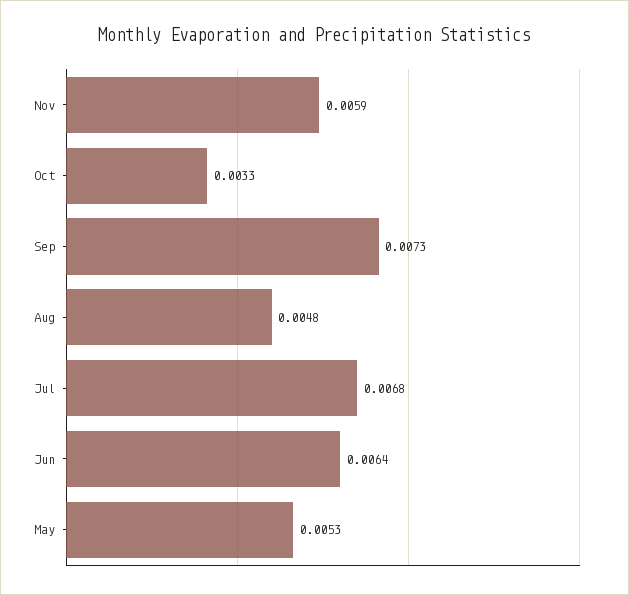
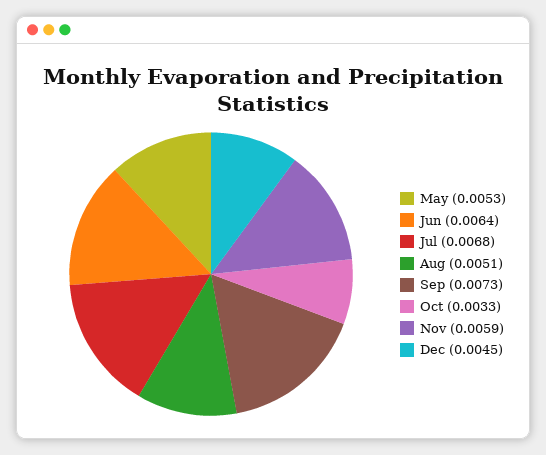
Aug: 0.0048 -> 0.0051
Dec: none -> 0.0045

